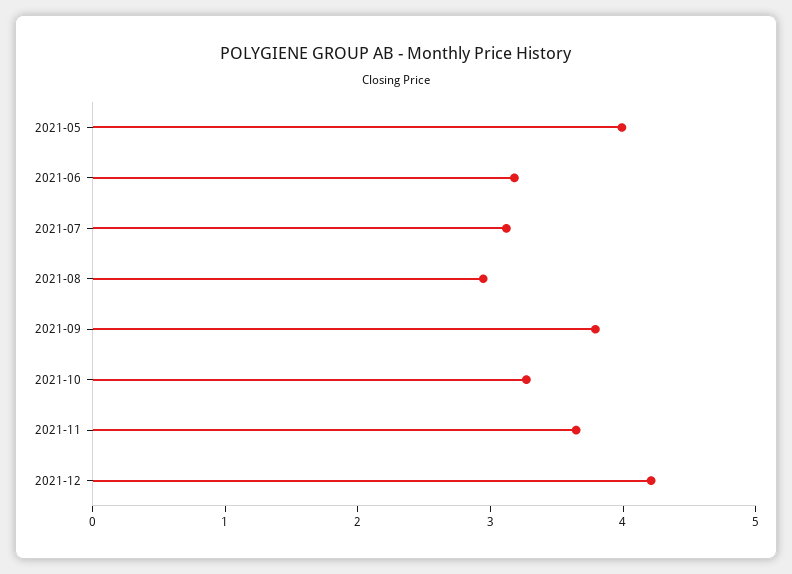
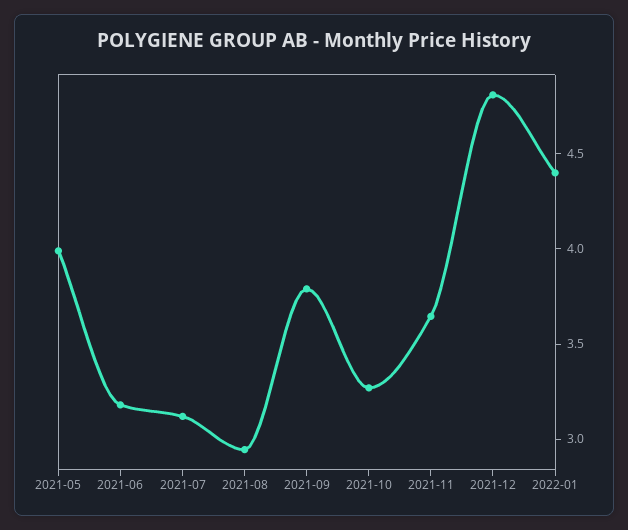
2021-12: 4.2 -> 4.8
2022-01: none -> 4.4

